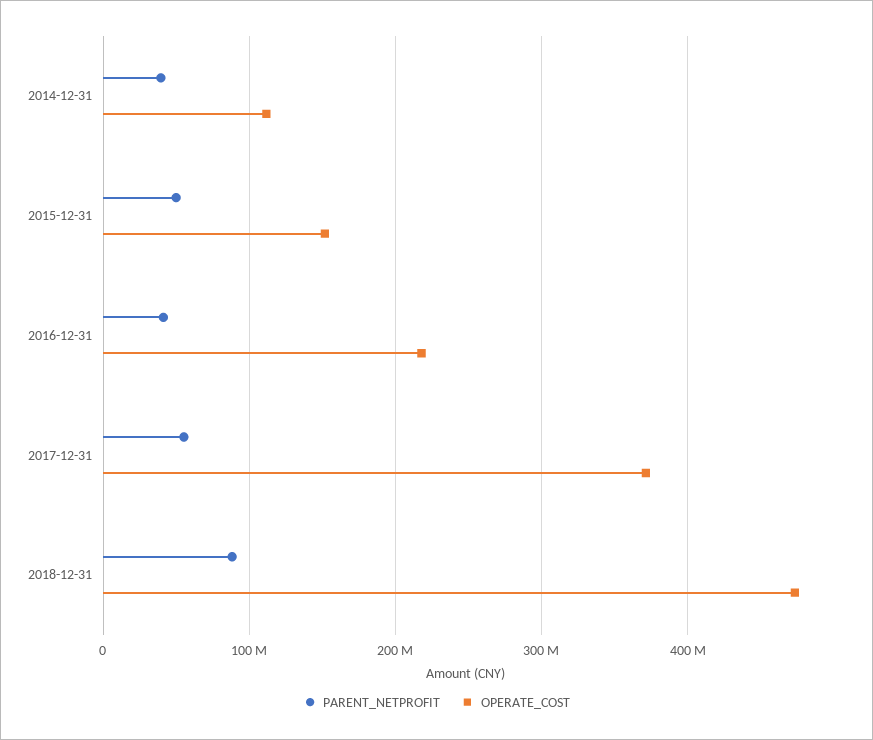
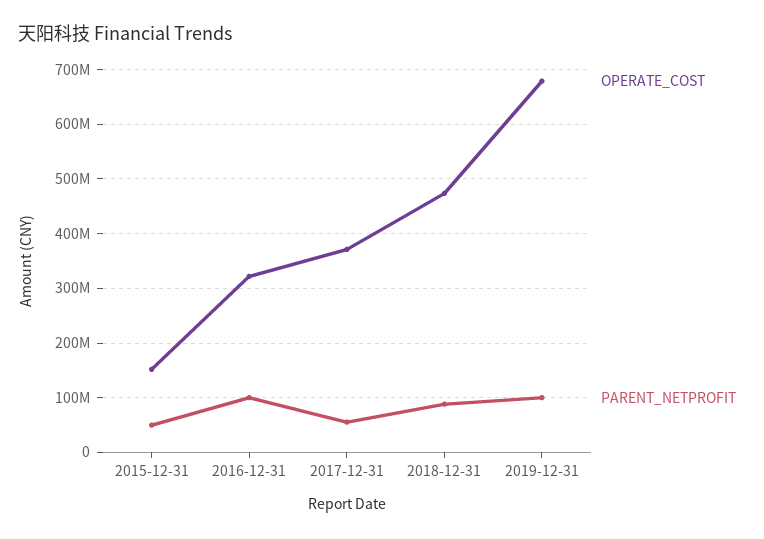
PARENT_NETPROFIT, 2014-12-31: 40000000 -> none
OPERATE_COST, 2014-12-31: 110000000 -> none
PARENT_NETPROFIT, 2016-12-31: 40000000 -> 100000000
OPERATE_COST, 2016-12-31: 220000000 -> 320000000
OPERATE_COST, 2019-12-31: none -> 680000000
PARENT_NETPROFIT, 2019-12-31: none -> 100000000

